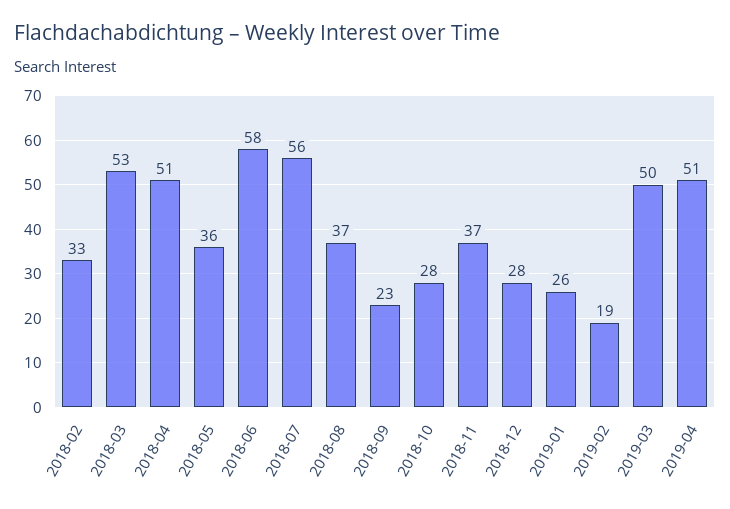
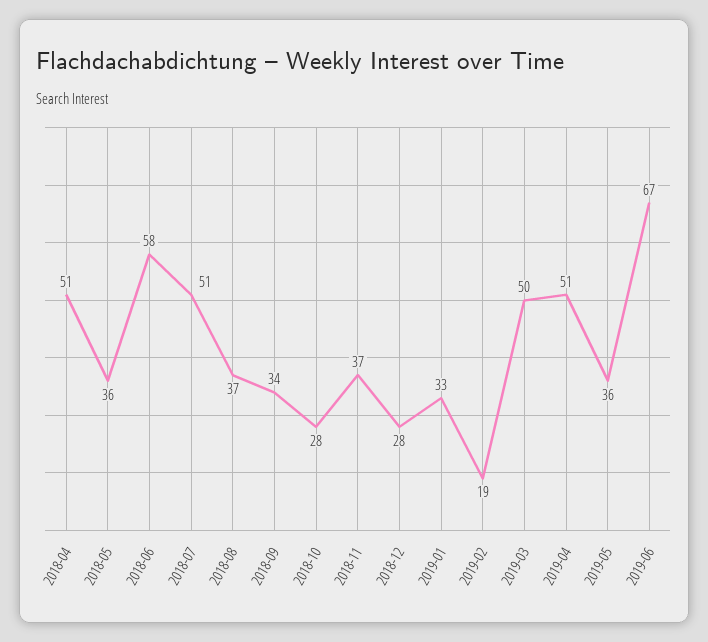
2018-02: 33 -> none
2018-03: 53 -> none
2018-07: 56 -> 51
2018-09: 23 -> 34
2019-01: 26 -> 33
2019-05: none -> 36
2019-06: none -> 67

